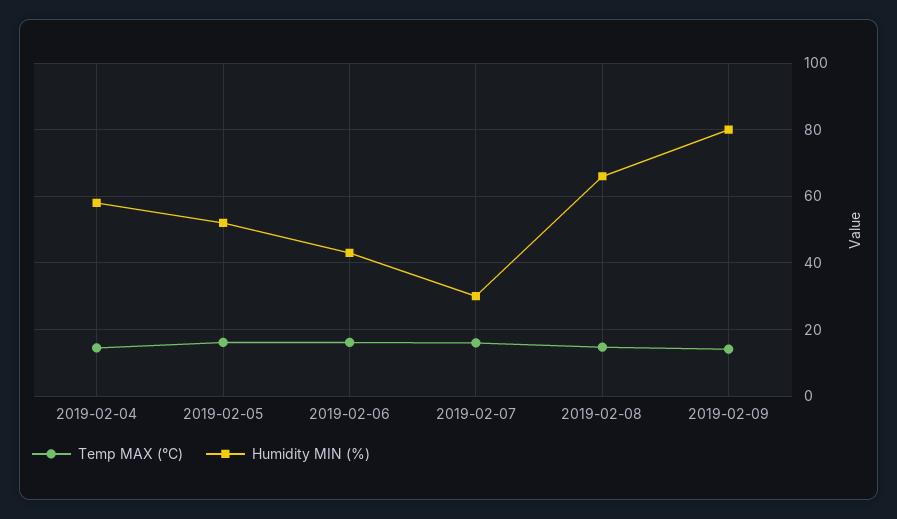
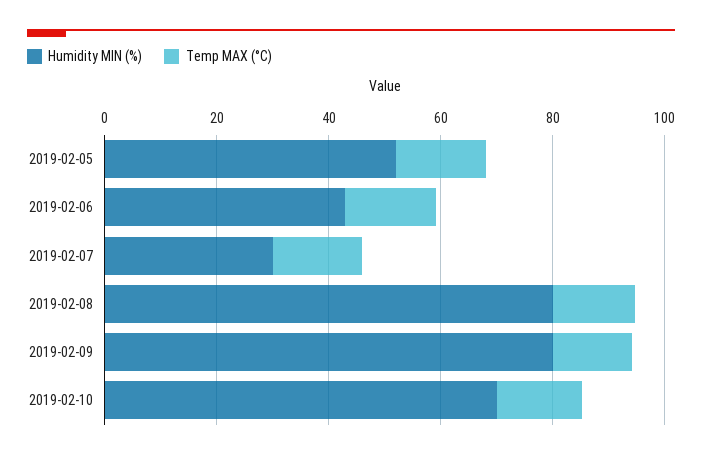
Temp MAX (°C), 2019-02-04: 14 -> none
Humidity MIN (%), 2019-02-04: 58 -> none
Humidity MIN (%), 2019-02-08: 66 -> 80
Humidity MIN (%), 2019-02-10: none -> 70
Temp MAX (°C), 2019-02-10: none -> 15

